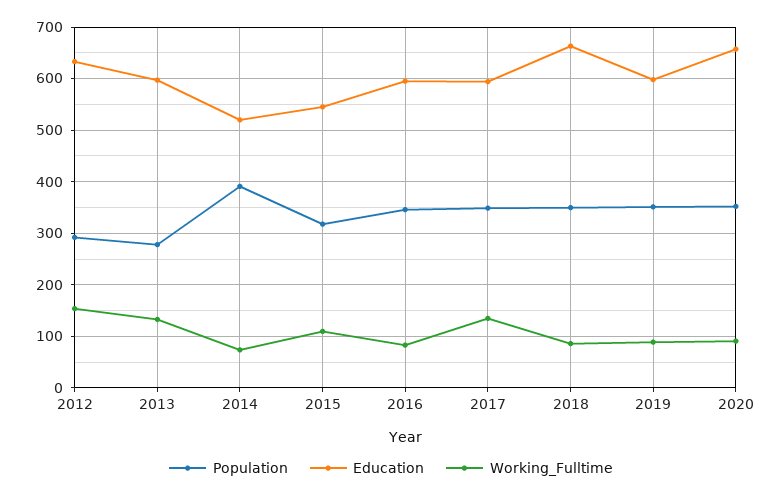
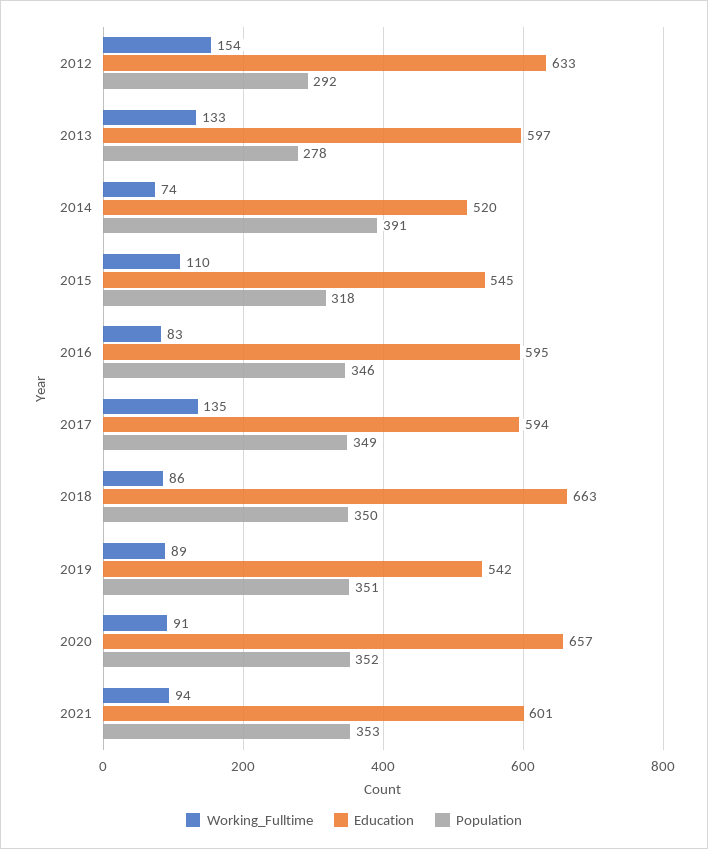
Education, 2019: 600 -> 542
Working_Fulltime, 2021: none -> 94
Education, 2021: none -> 601
Population, 2021: none -> 353

